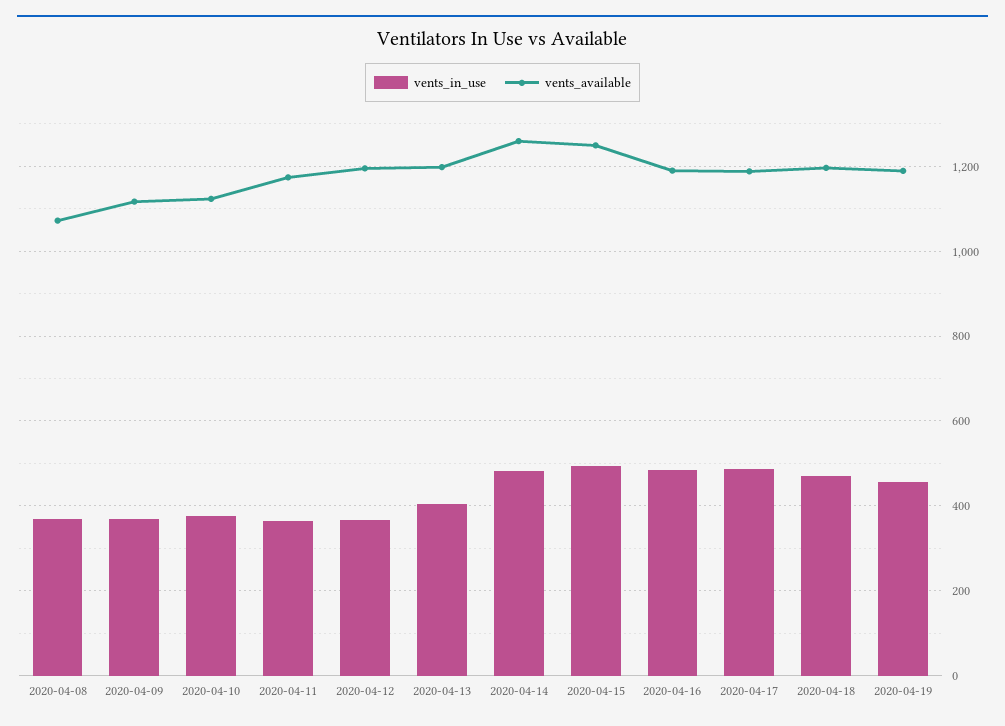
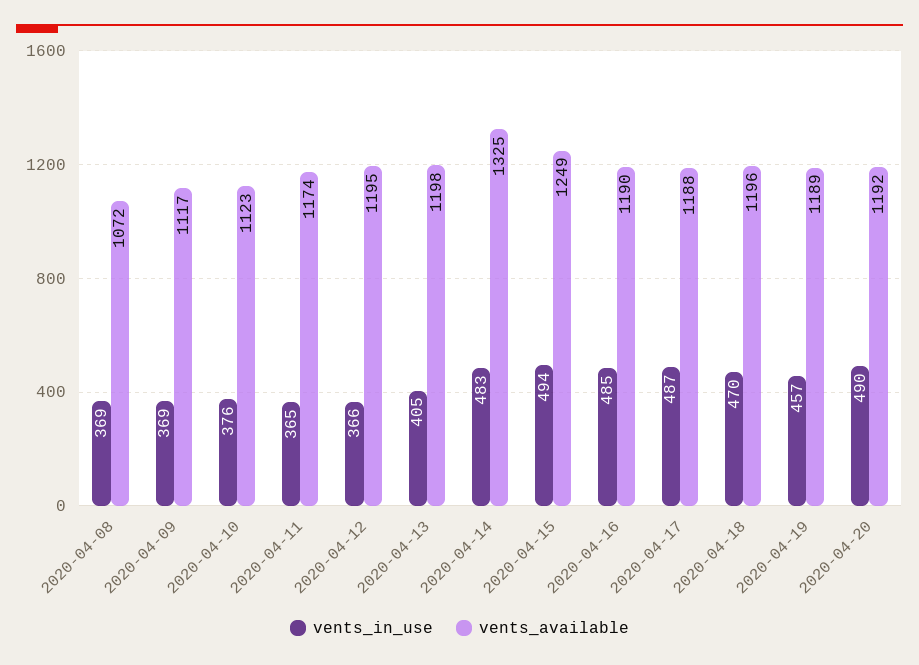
vents_available, 2020-04-14: 1260 -> 1325
vents_in_use, 2020-04-20: none -> 490
vents_available, 2020-04-20: none -> 1192

